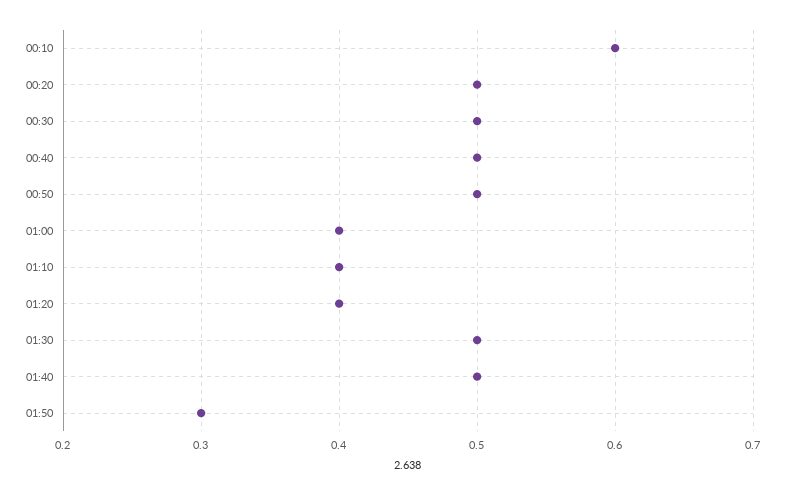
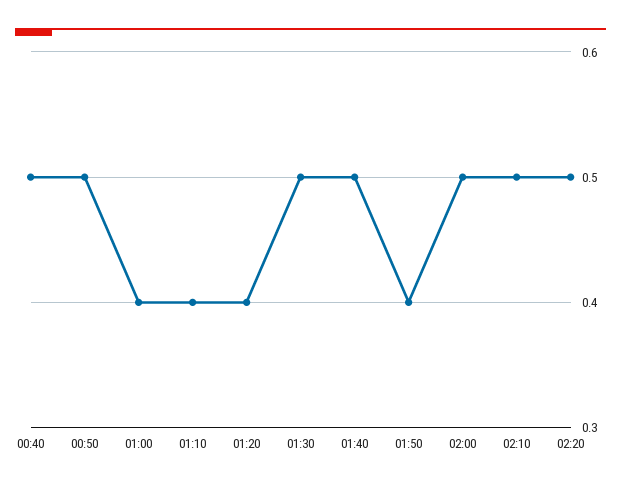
00:10: 0.6 -> none
00:20: 0.5 -> none
00:30: 0.5 -> none
01:50: 0.3 -> 0.4
02:00: none -> 0.5
02:10: none -> 0.5
02:20: none -> 0.5

